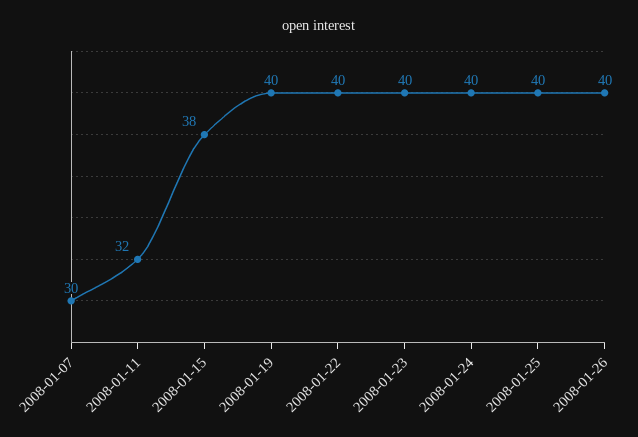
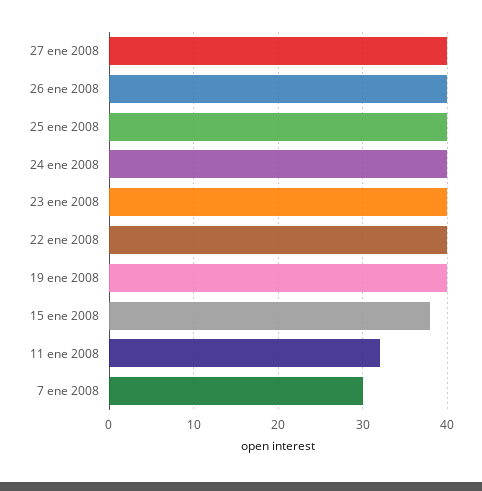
27 ene 2008: none -> 40

